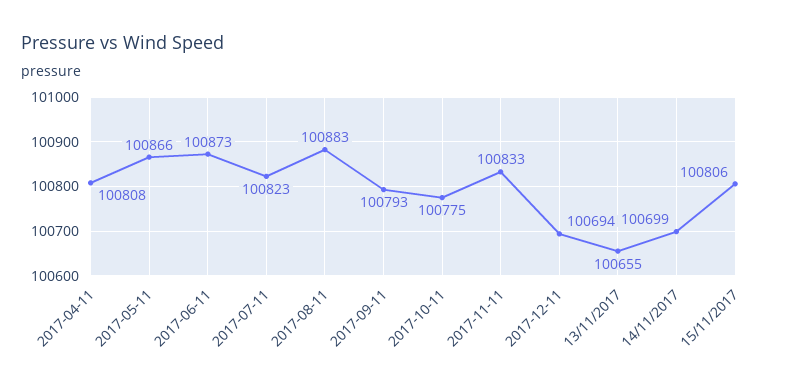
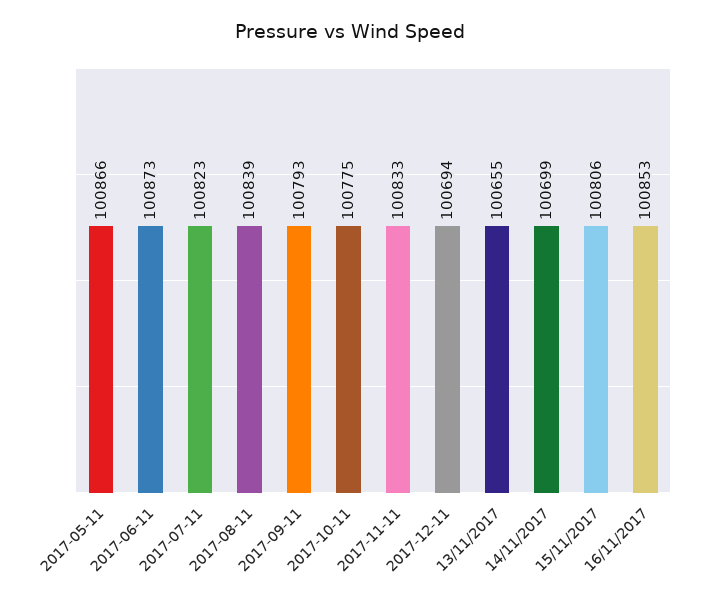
2017-04-11: 100808 -> none
2017-08-11: 100883 -> 100839
16/11/2017: none -> 100853

